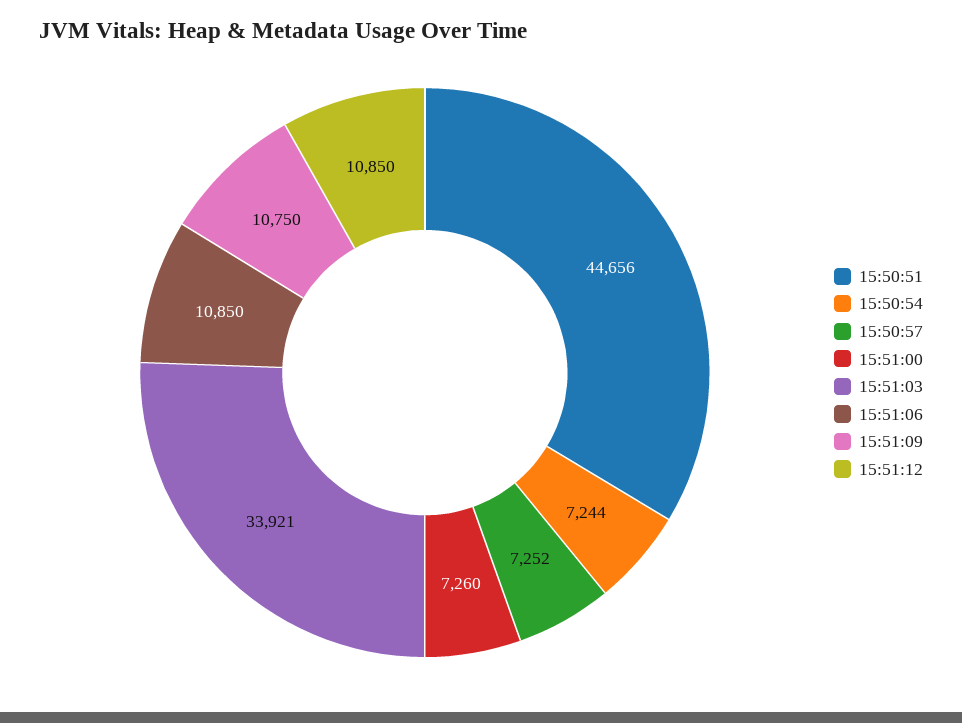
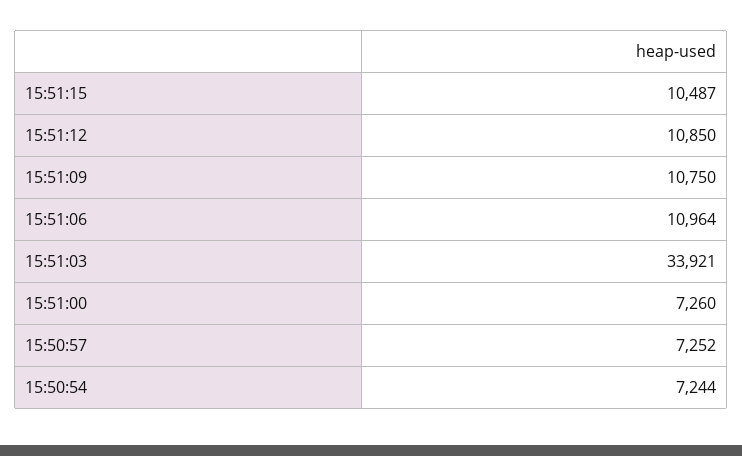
15:50:51: 44656 -> none
15:51:06: 10850 -> 10964
15:51:15: none -> 10487

